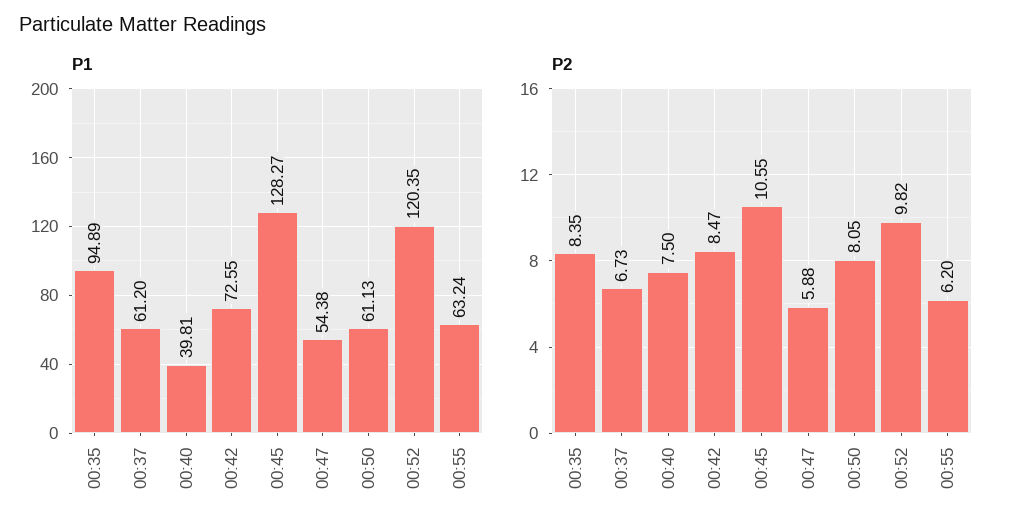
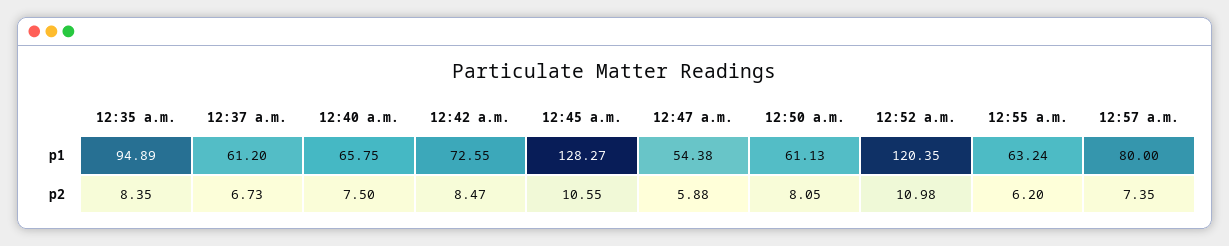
P1, 00:40: 39.81 -> 65.75
P2, 00:52: 9.82 -> 10.98
P1, 12:57 a.m.: none -> 80
P2, 12:57 a.m.: none -> 7.35

